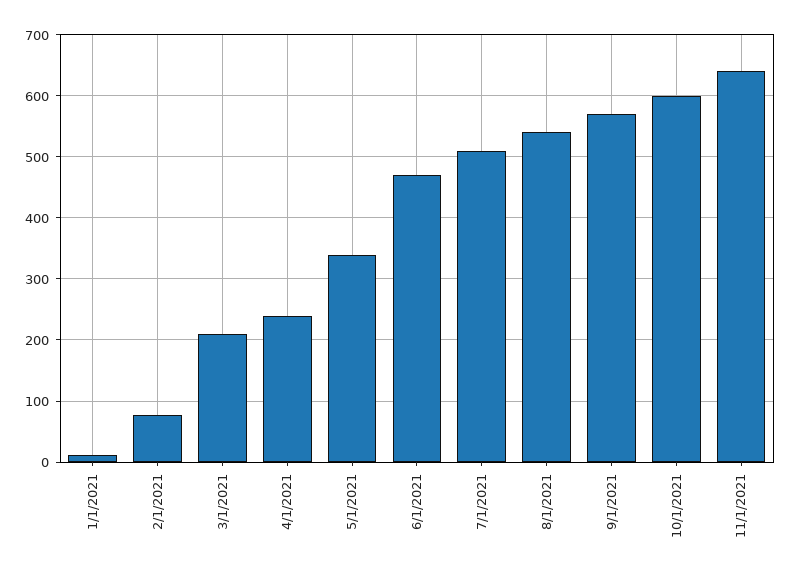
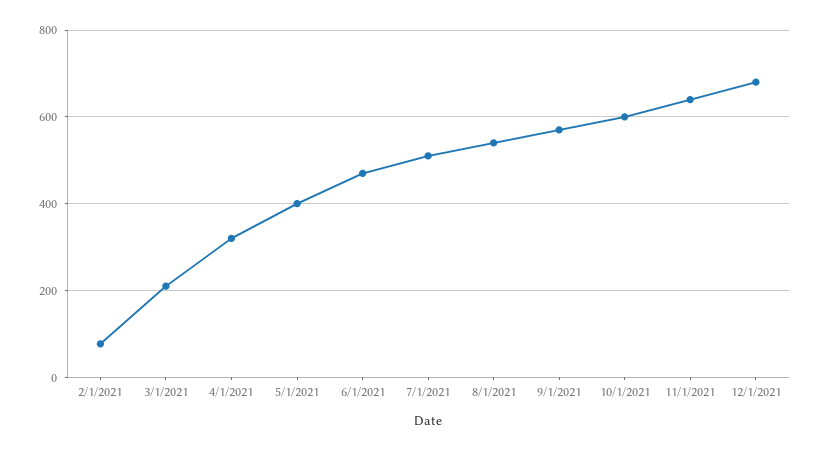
1/1/2021: 10 -> none
4/1/2021: 240 -> 320
5/1/2021: 340 -> 400
12/1/2021: none -> 680

